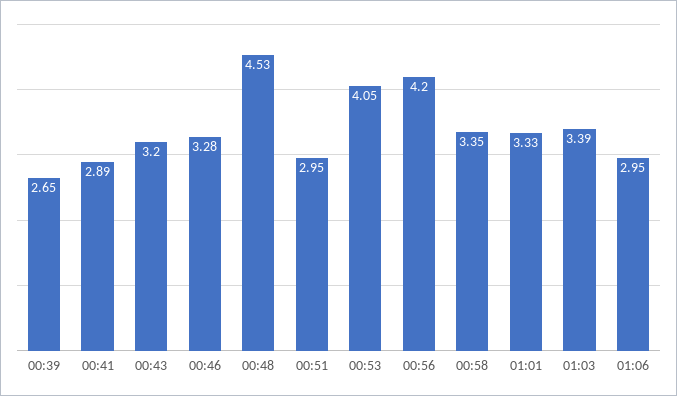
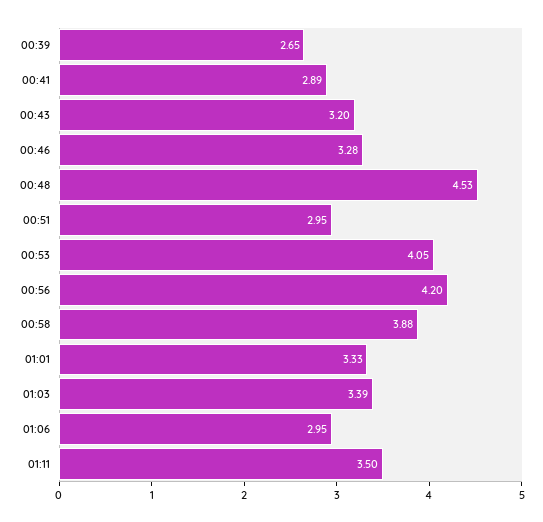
00:58: 3.35 -> 3.88
01:11: none -> 3.5

